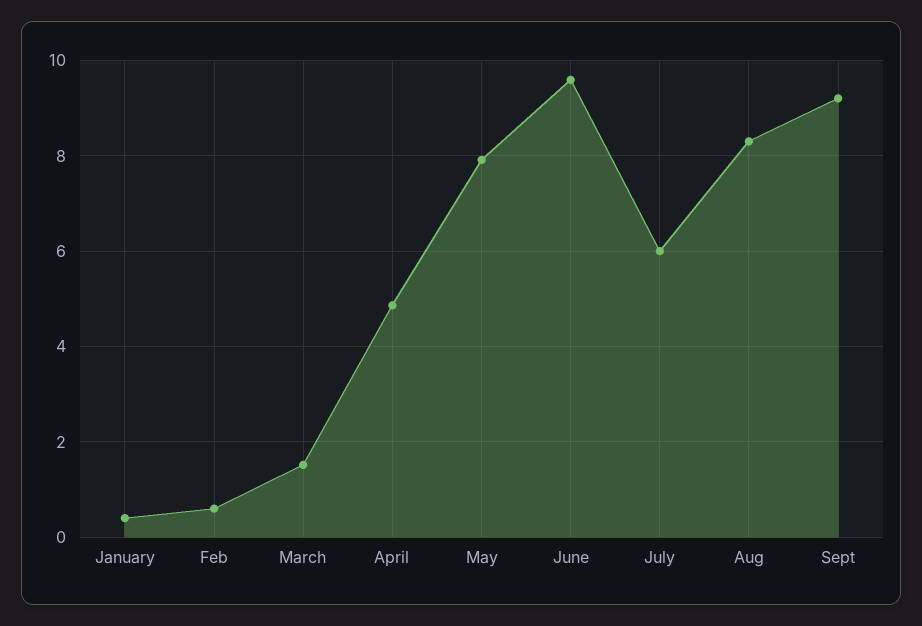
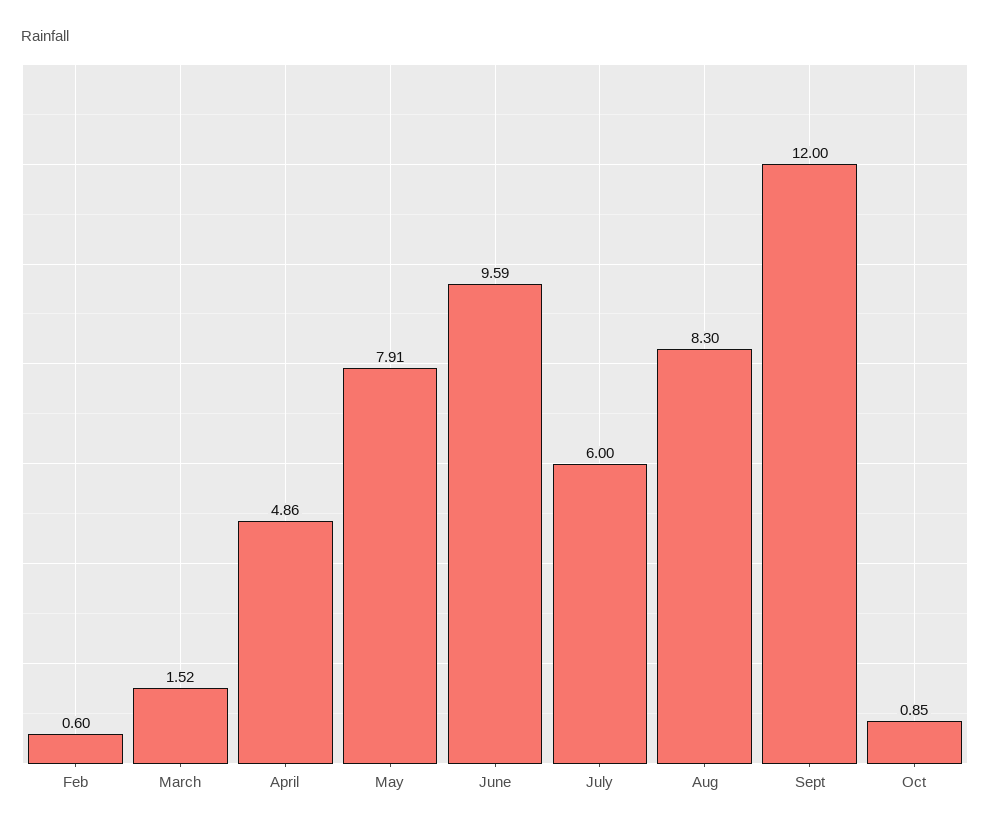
January: 0.4 -> none
Sept: 9.2 -> 12
Oct: none -> 0.85

